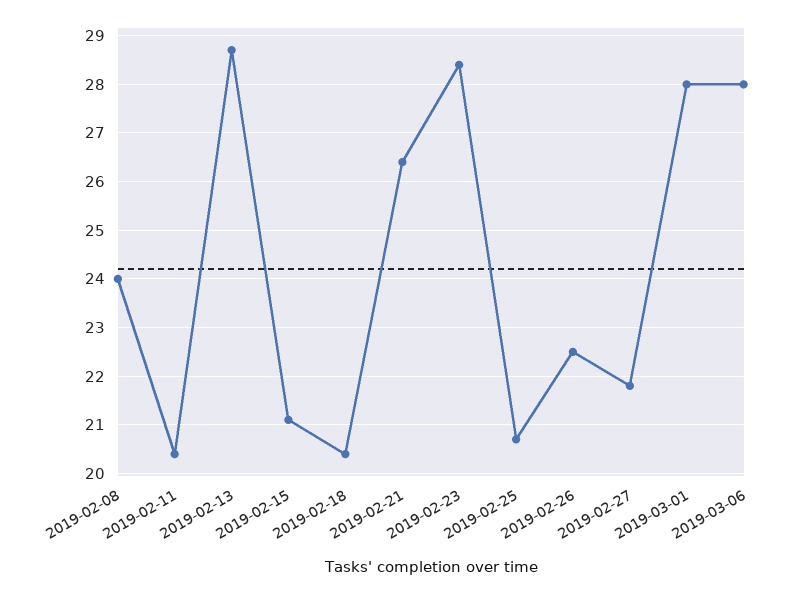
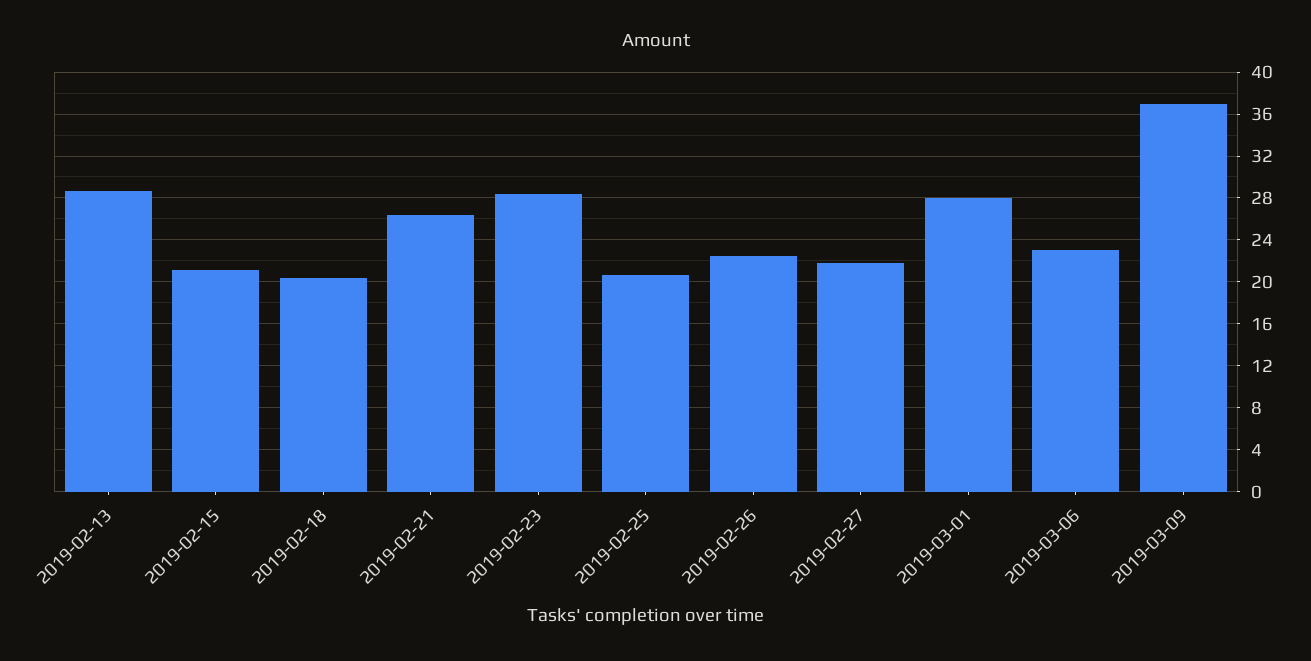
2019-02-08: 24 -> none
2019-02-11: 20.5 -> none
2019-03-06: 28 -> 23
2019-03-09: none -> 37

